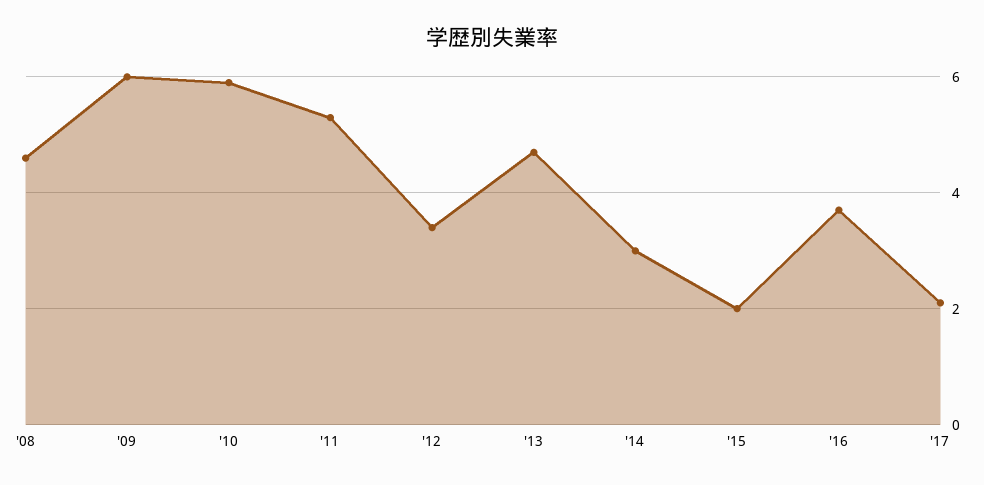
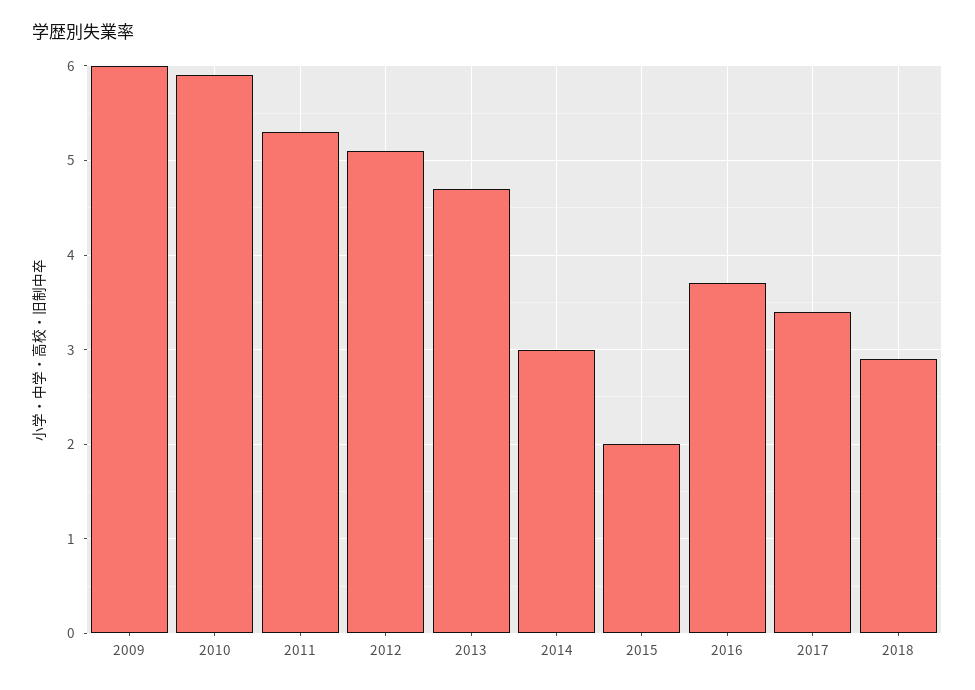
'08: 4.5 -> none
'12: 3.5 -> 5.1
'17: 2 -> 3.4
2018: none -> 2.9

